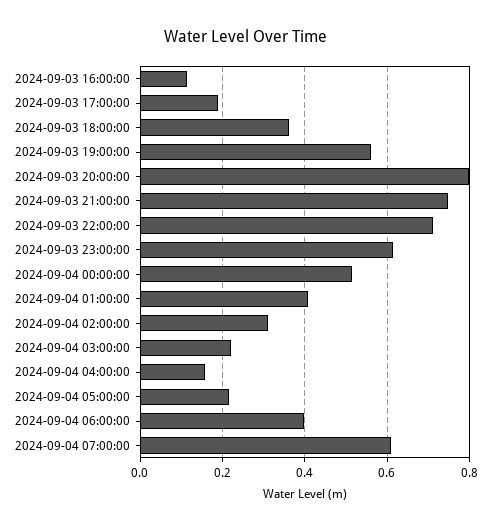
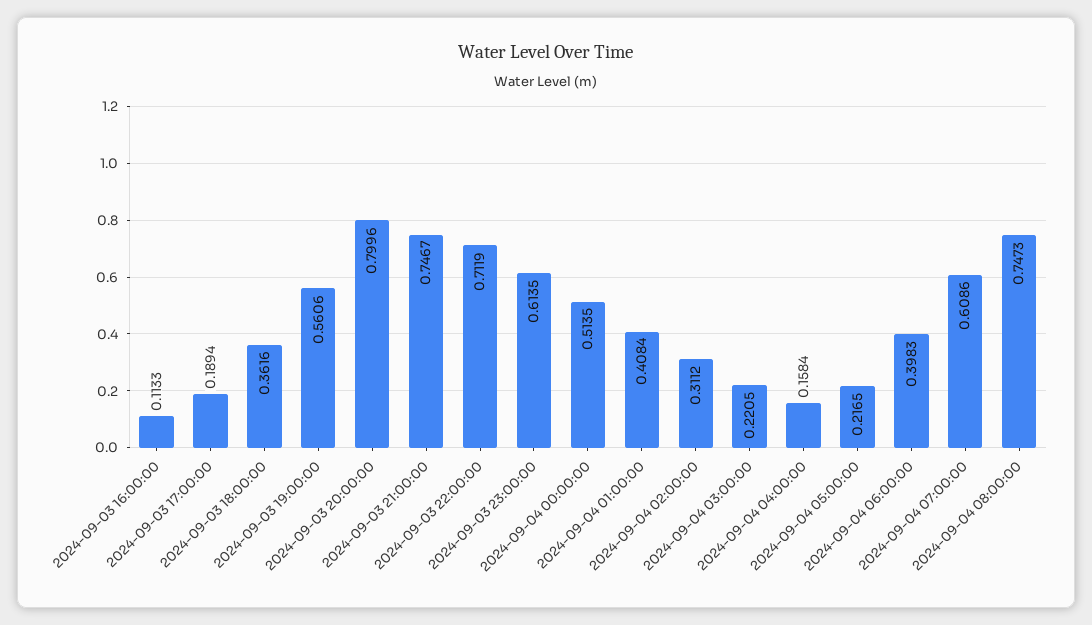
2024-09-04 08:00:00: none -> 0.7473

